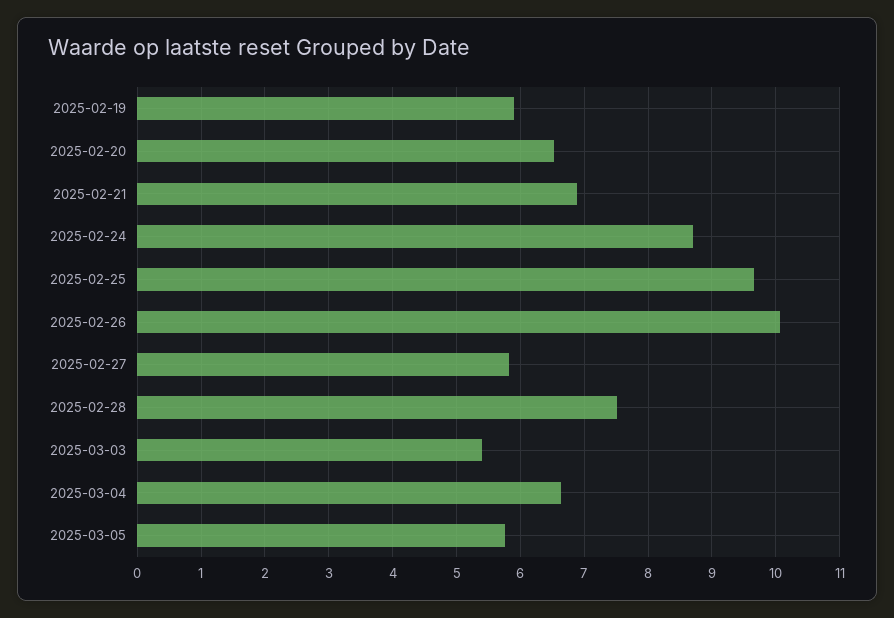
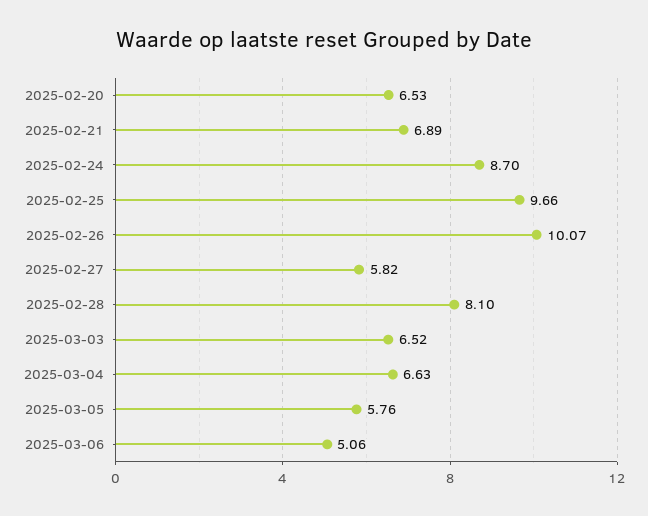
2025-02-19: 5.9 -> none
2025-02-28: 7.5 -> 8.1
2025-03-03: 5.4 -> 6.52
2025-03-06: none -> 5.06

